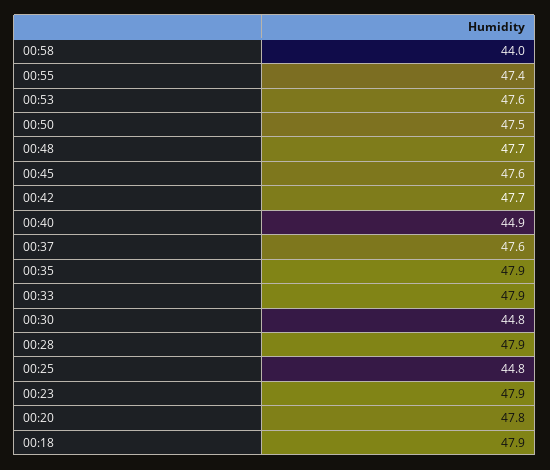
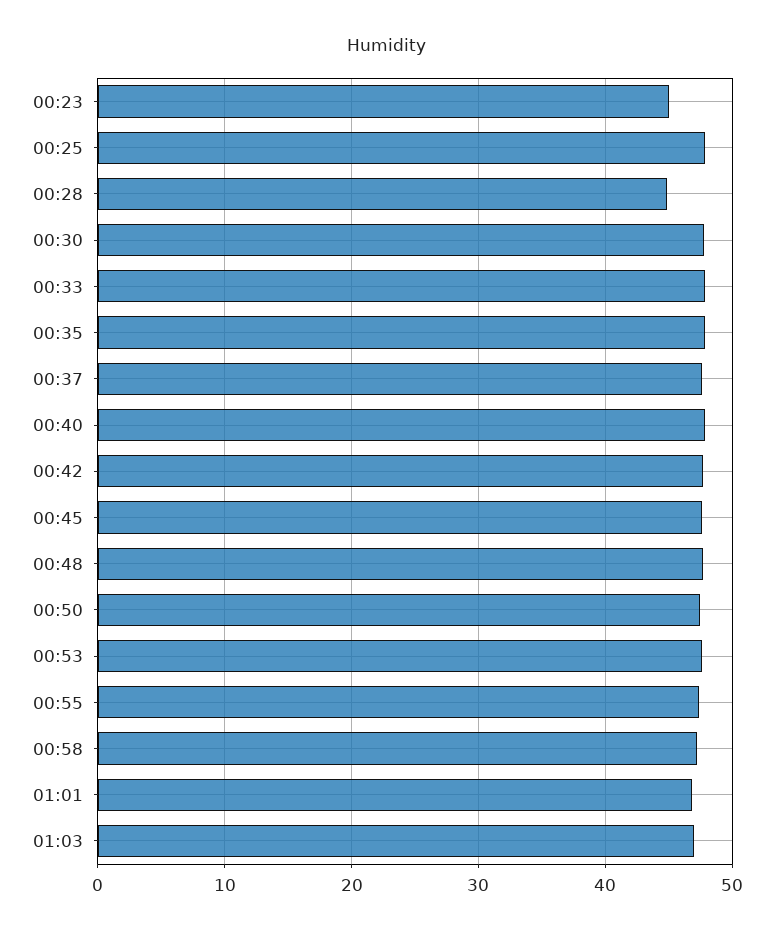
00:58: 44 -> 47
00:40: 44.9 -> 48
00:30: 44.8 -> 48
00:28: 47.9 -> 45
00:25: 44.8 -> 48
00:23: 47.9 -> 45
00:20: 47.8 -> none
00:18: 47.9 -> none
01:01: none -> 47
01:03: none -> 47

